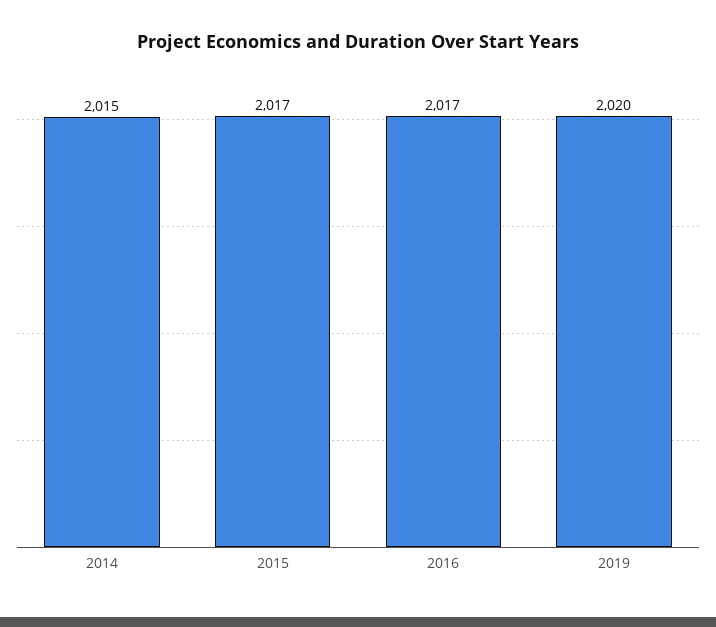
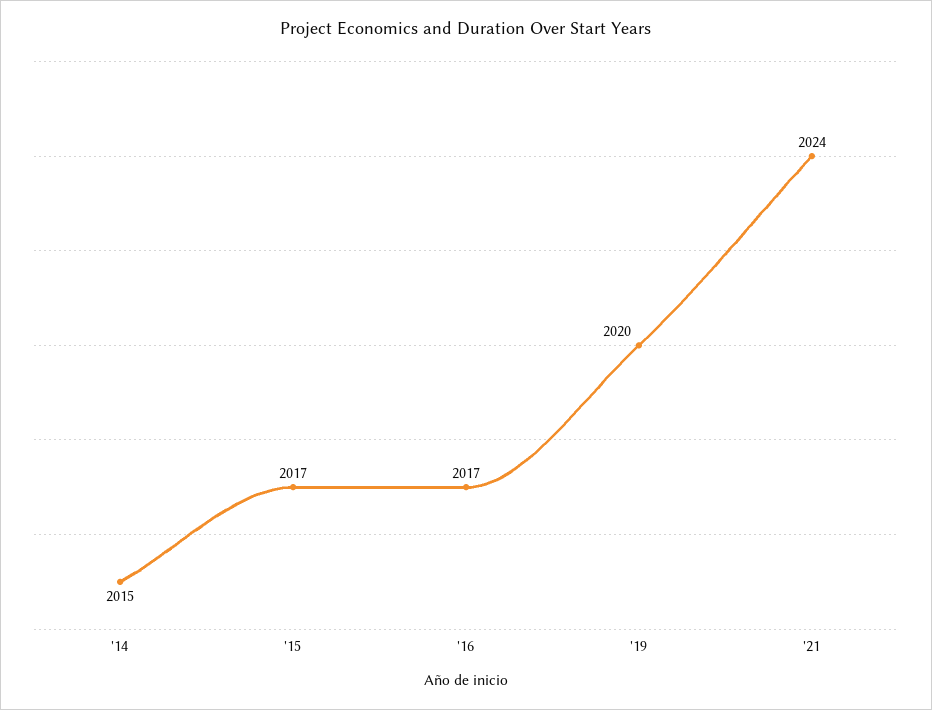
'21: none -> 2024

